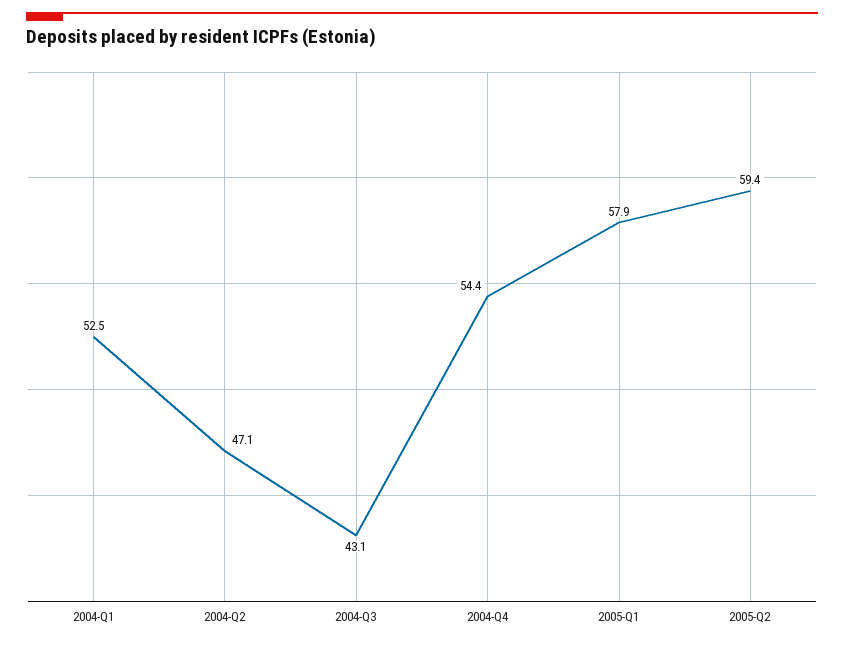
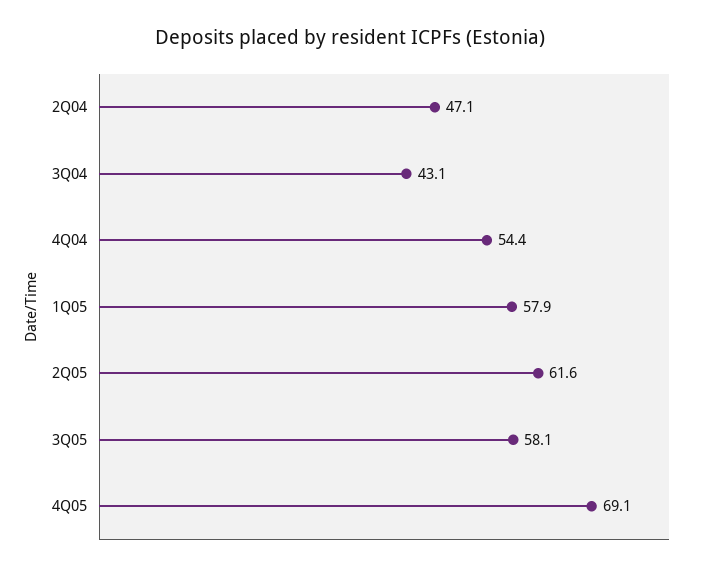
2004-Q1: 52.5 -> none
2005-Q2: 59.4 -> 61.6
3Q05: none -> 58.1
4Q05: none -> 69.1

